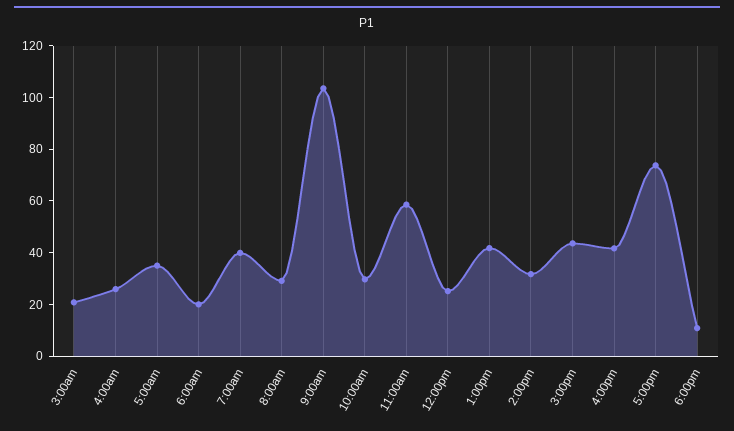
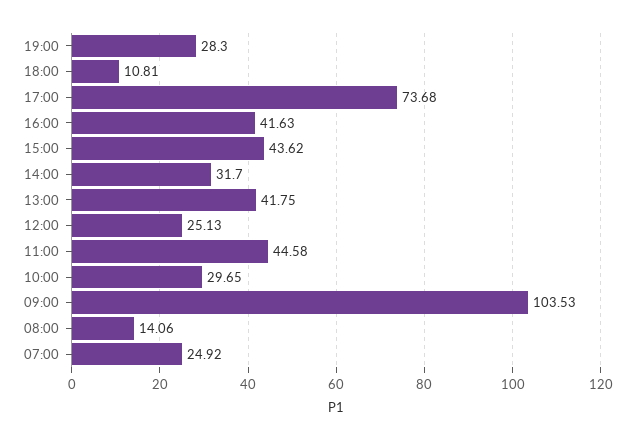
3:00am: 20 -> none
4:00am: 25 -> none
5:00am: 35 -> none
6:00am: 20 -> none
7:00am: 40 -> 24.92
8:00am: 30 -> 14.06
11:00am: 60 -> 44.58
19:00: none -> 28.3

